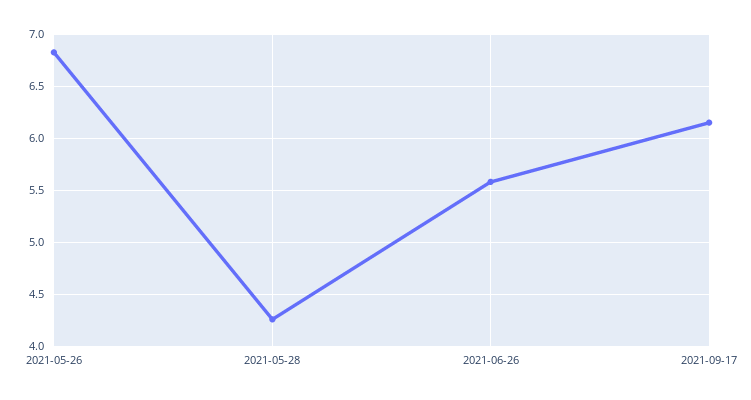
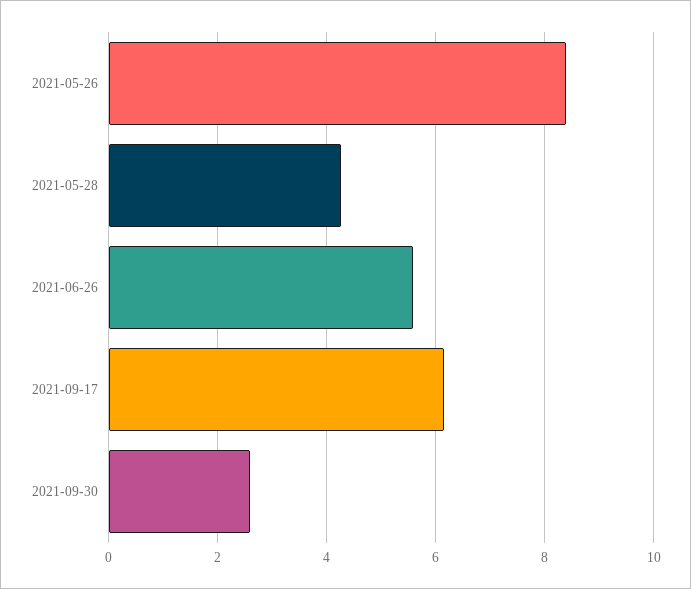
2021-05-26: 6.8 -> 8.4
2021-09-30: none -> 2.6

